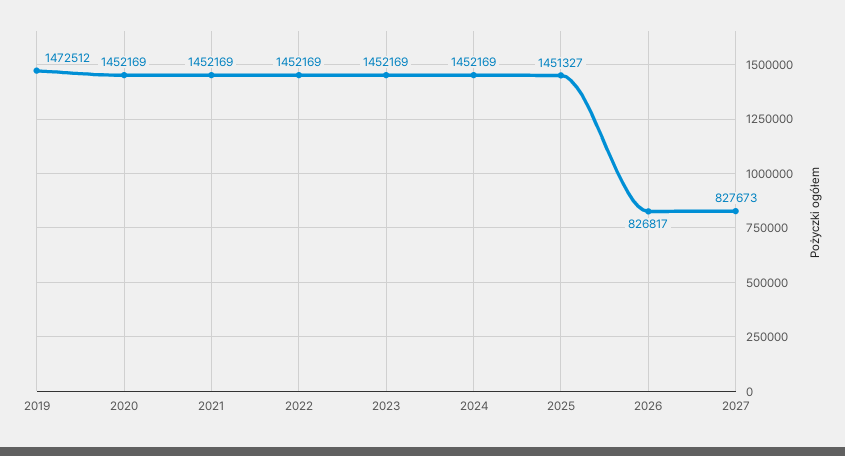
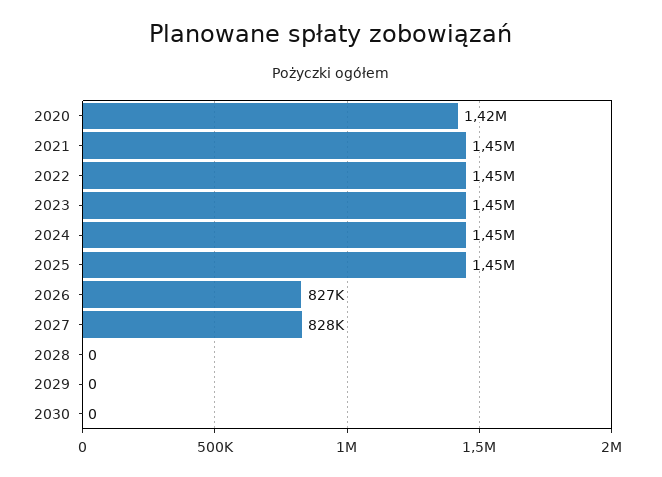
2019: 1472512 -> none
2020: 1452169 -> 1420000
2028: none -> 0
2029: none -> 0
2030: none -> 0

